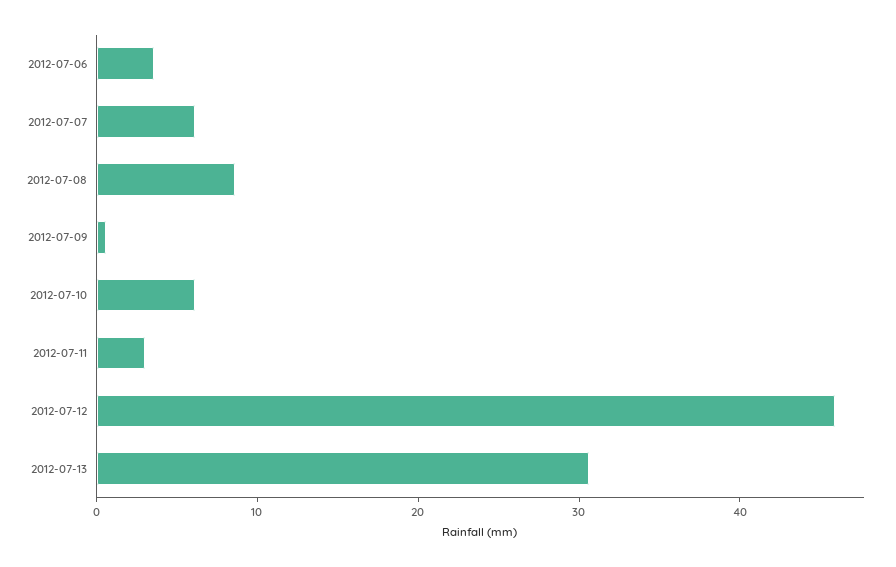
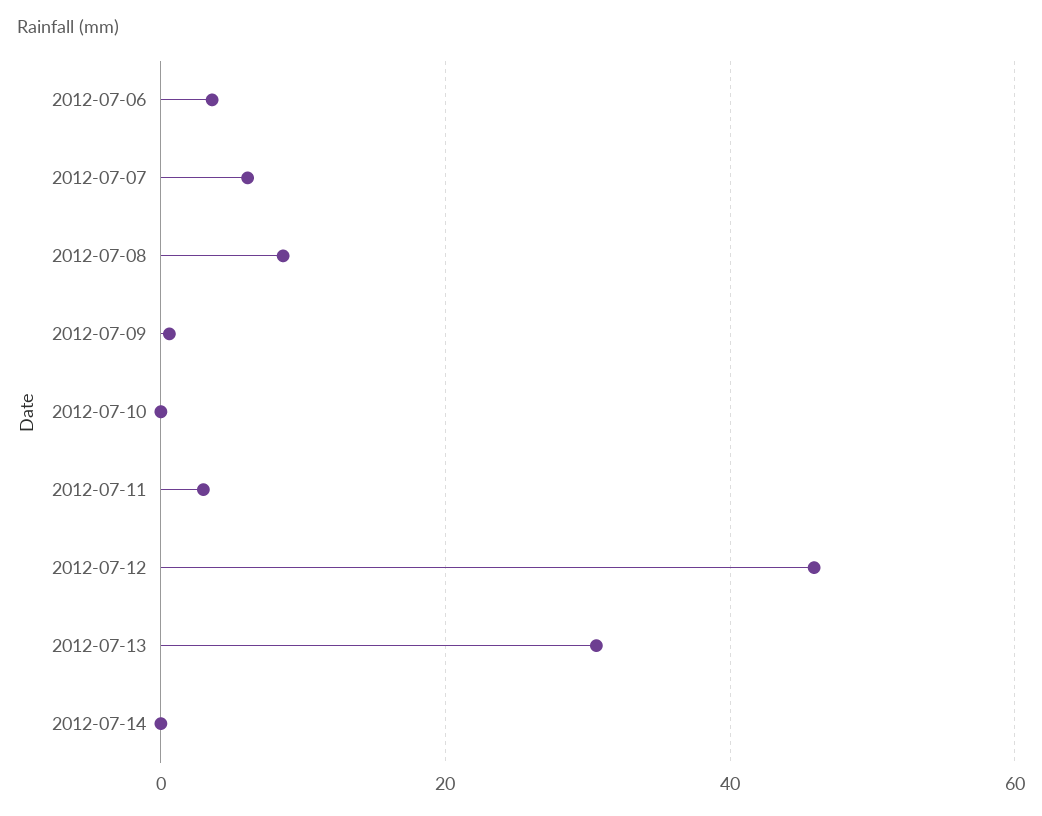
2012-07-10: 6 -> 0
2012-07-14: none -> 0

